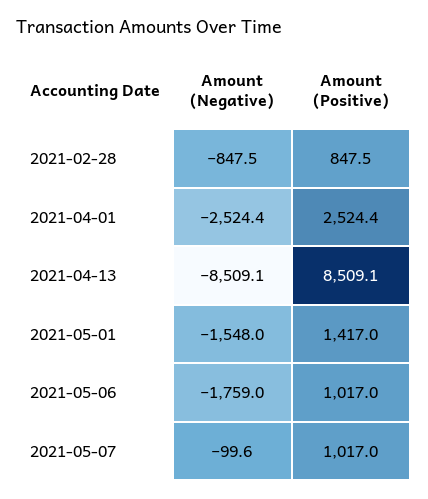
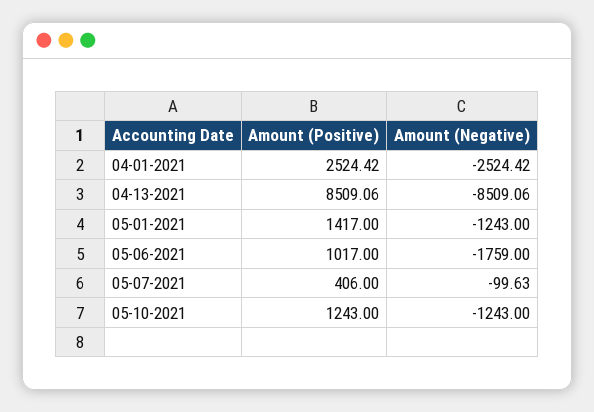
Amount (Negative), 2021-02-28: -847.5 -> none
Amount (Positive), 2021-02-28: 847.5 -> none
Amount (Negative), 2021-05-01: -1548 -> -1243
Amount (Positive), 2021-05-07: 1017 -> 406
Amount (Positive), 05-10-2021: none -> 1243
Amount (Negative), 05-10-2021: none -> -1243

